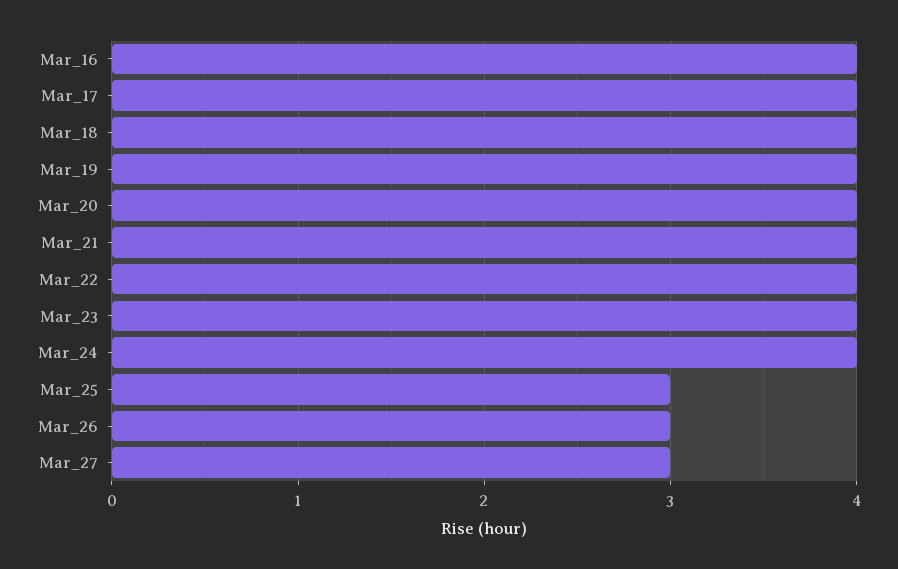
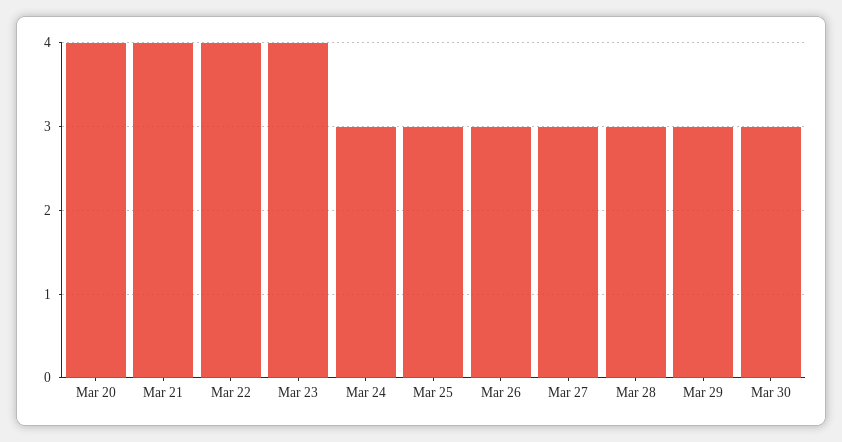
Mar_16: 4 -> none
Mar_17: 4 -> none
Mar_18: 4 -> none
Mar_19: 4 -> none
Mar_24: 4 -> 3
Mar 28: none -> 3
Mar 29: none -> 3
Mar 30: none -> 3

